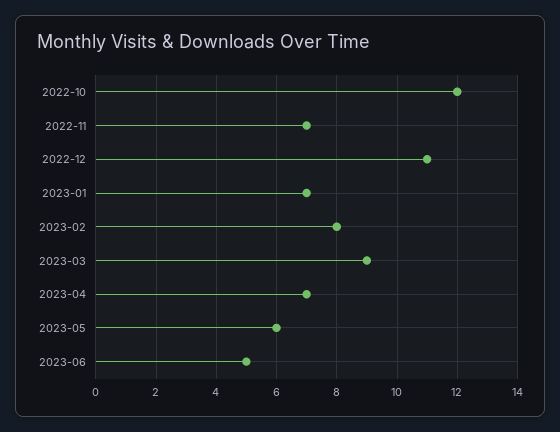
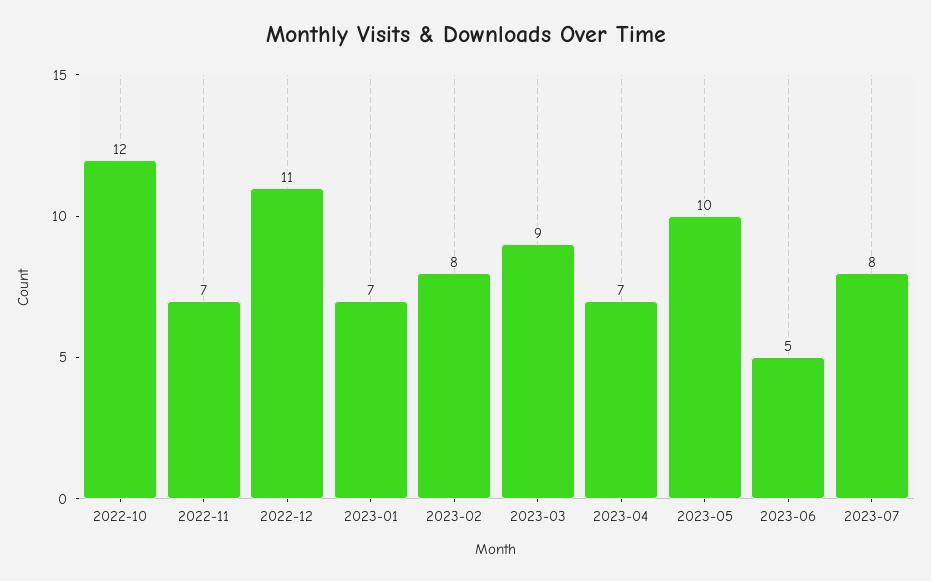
2023-05: 6 -> 10
2023-07: none -> 8

